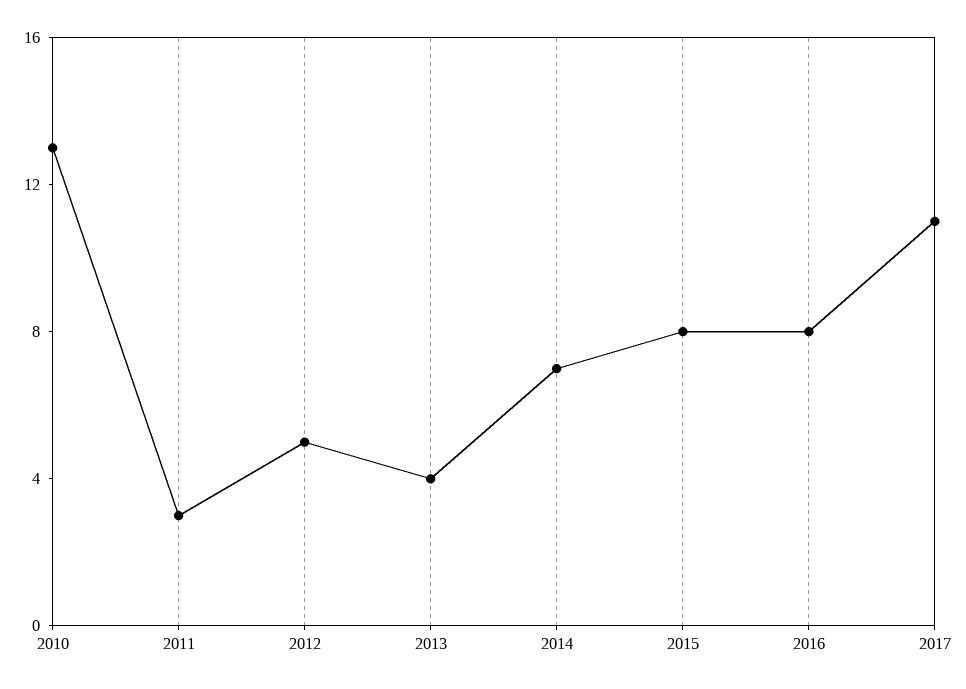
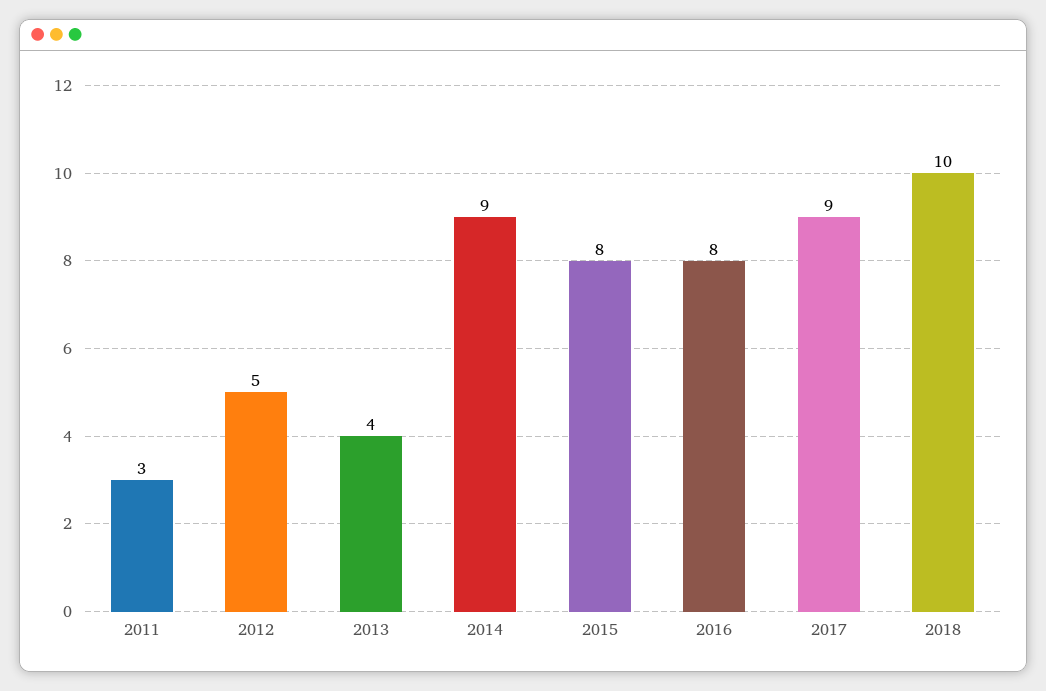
2010: 13 -> none
2014: 7 -> 9
2017: 11 -> 9
2018: none -> 10

